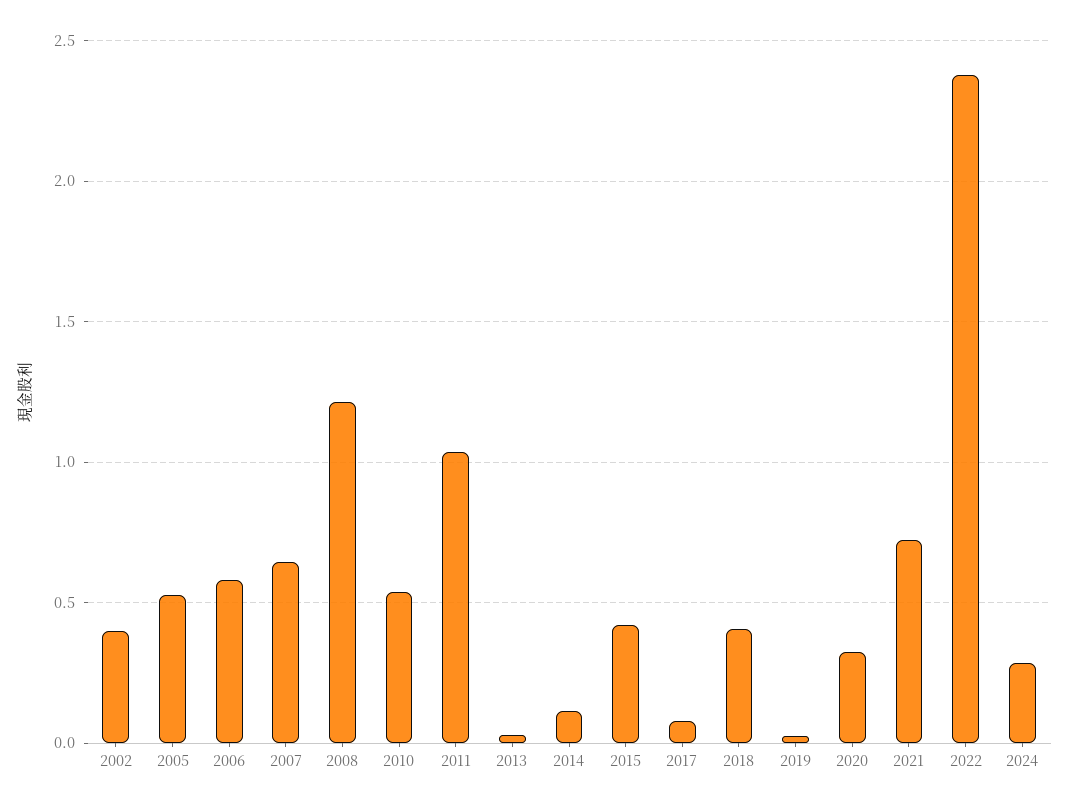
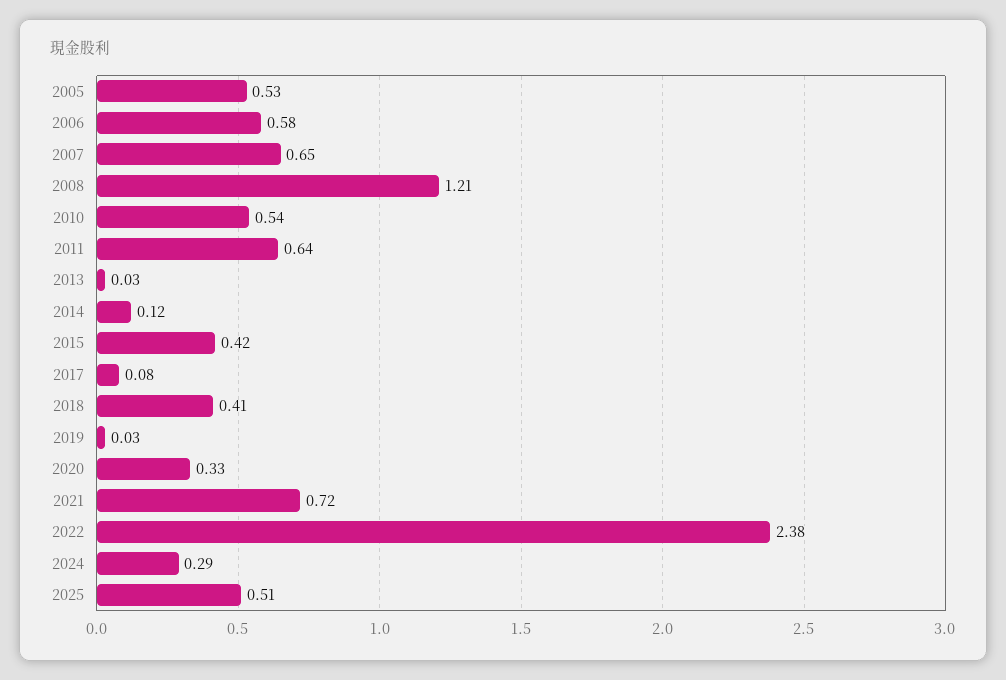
2002: 0.4 -> none
2011: 1.05 -> 0.64
2025: none -> 0.51

